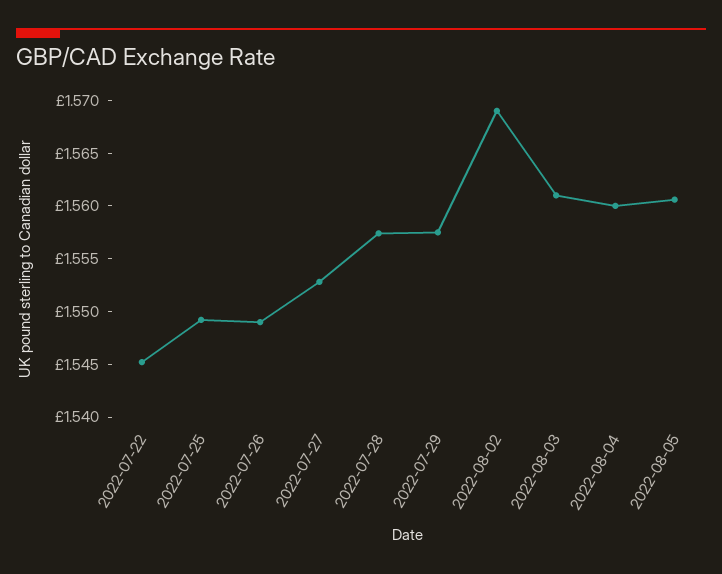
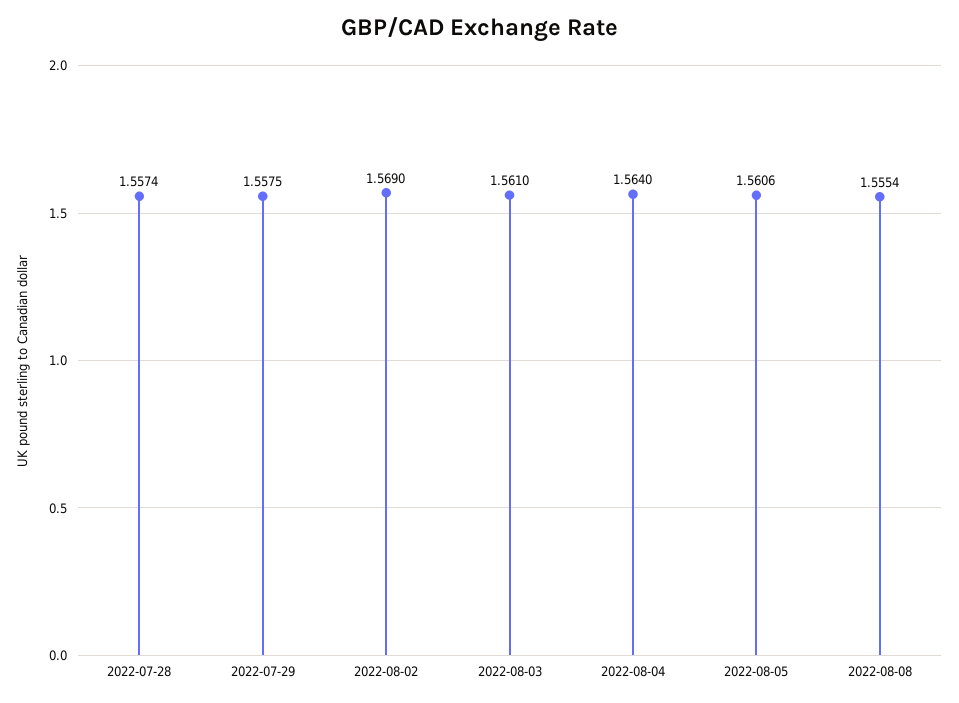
2022-07-22: 1.545 -> none
2022-07-25: 1.549 -> none
2022-07-26: 1.549 -> none
2022-07-27: 1.553 -> none
2022-08-04: 1.56 -> 1.564
2022-08-08: none -> 1.5554

